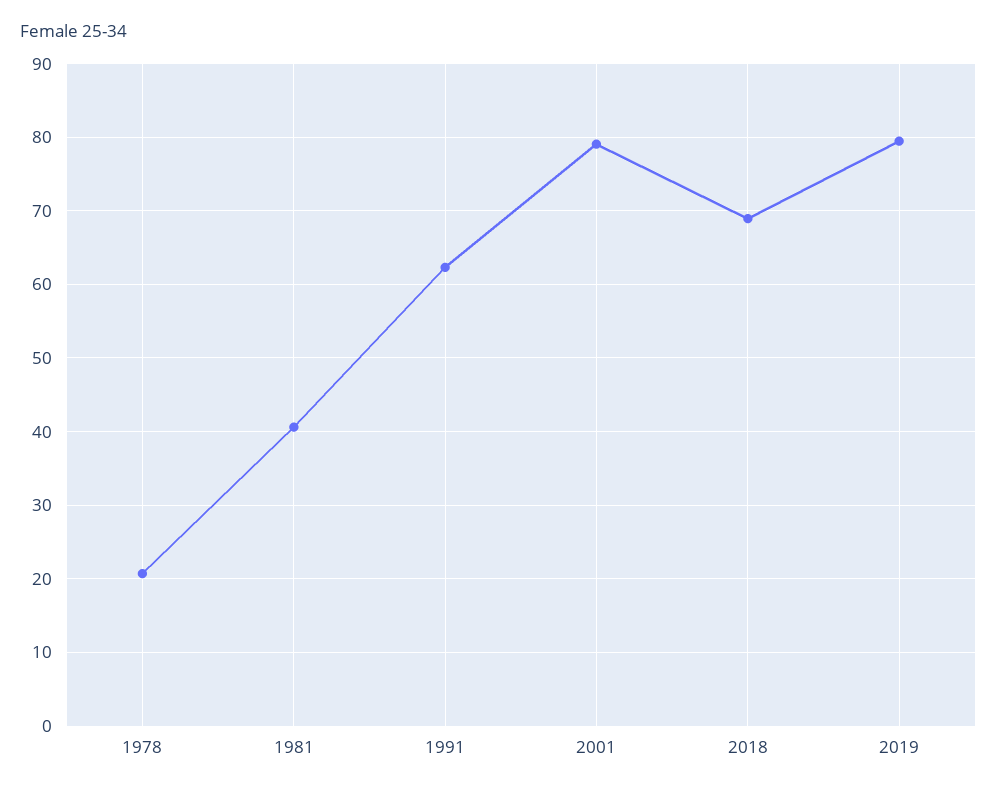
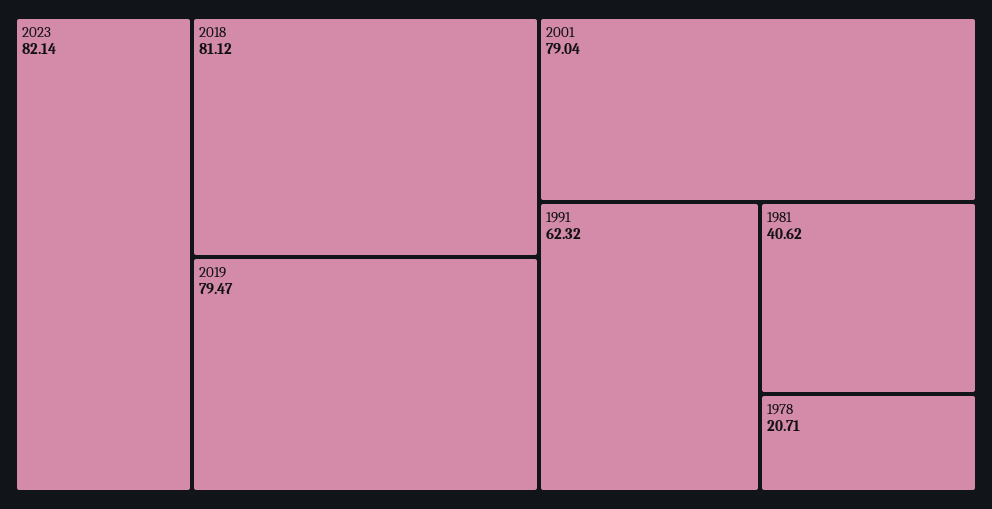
2018: 69 -> 81.12
2023: none -> 82.14

